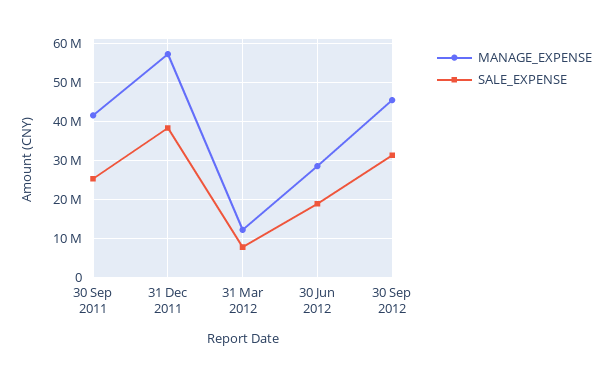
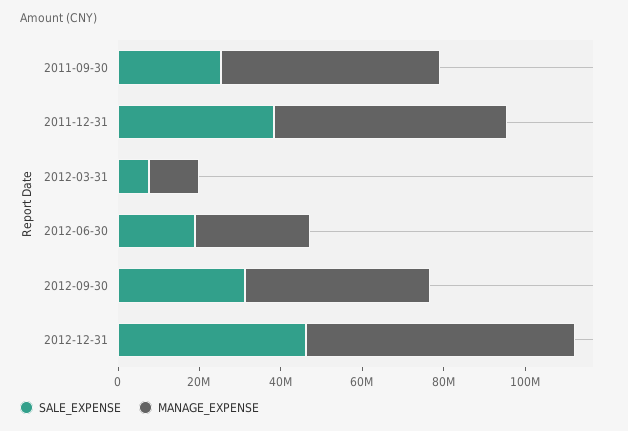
MANAGE_EXPENSE, 30 Sep 2011: 42000000 -> 55000000
SALE_EXPENSE, 2012-12-31: none -> 45000000
MANAGE_EXPENSE, 2012-12-31: none -> 65000000

